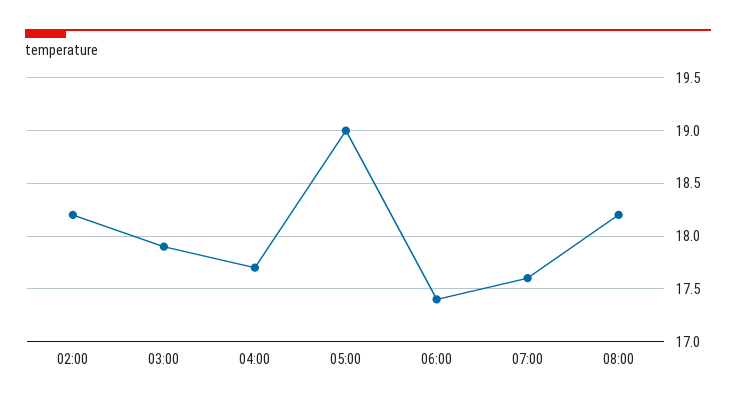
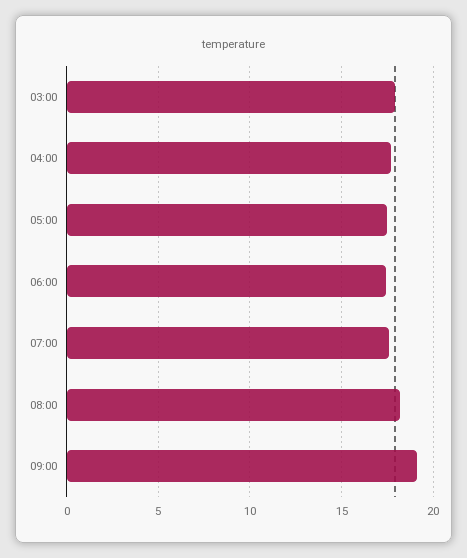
02:00: 18.2 -> none
05:00: 19 -> 17.5
09:00: none -> 19

